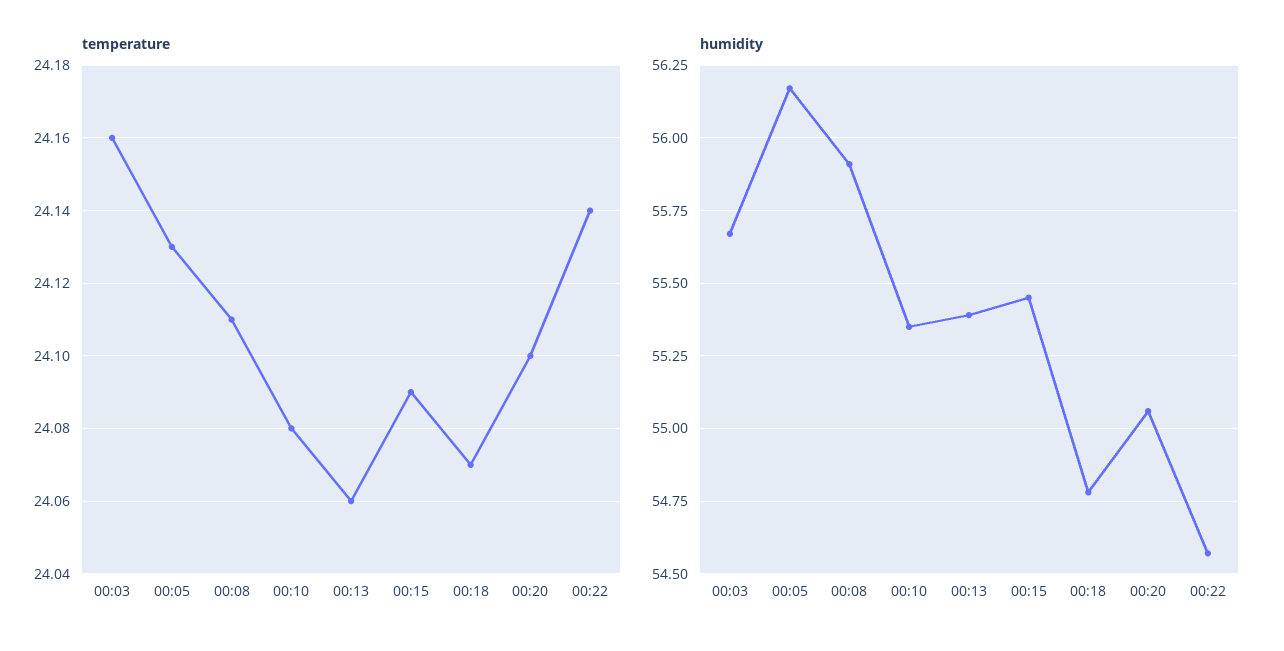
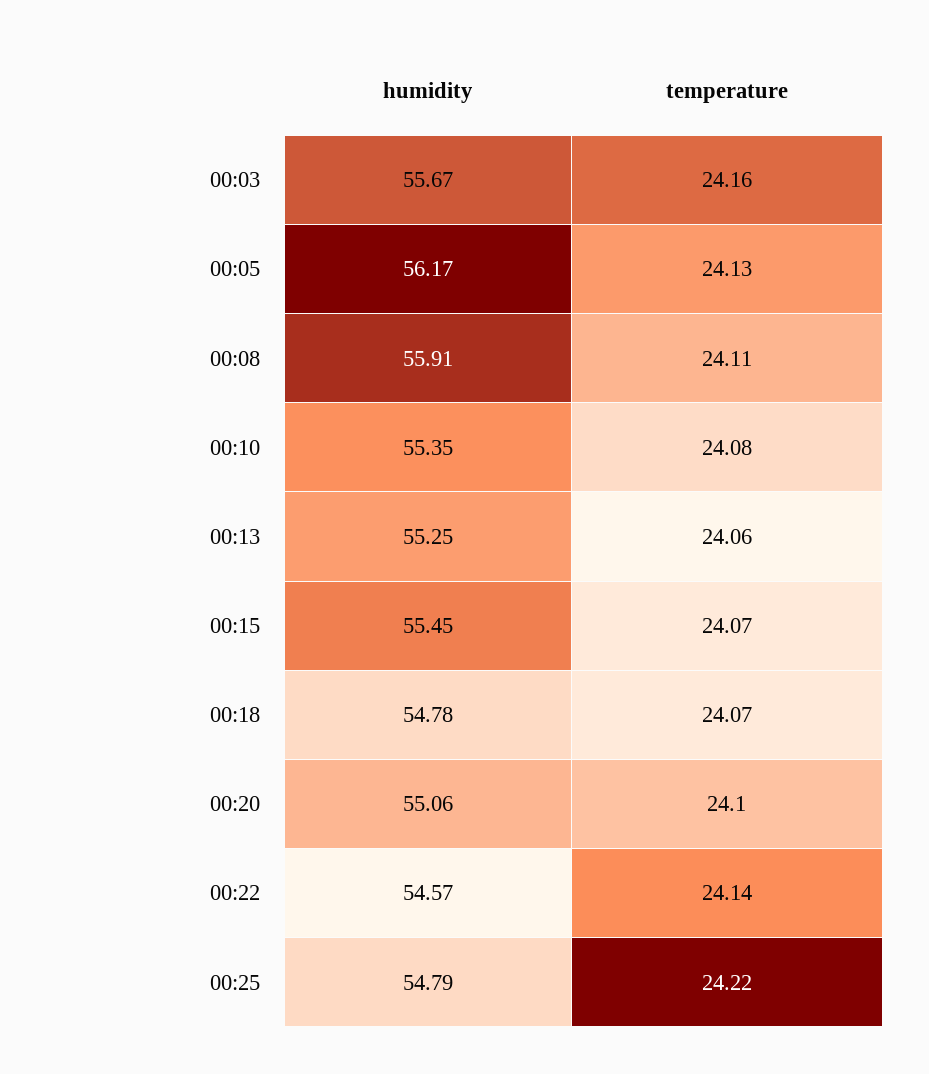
temperature, 00:15: 24.09 -> 24.07
humidity, 00:13: 55.4 -> 55.25
humidity, 00:25: none -> 54.79
temperature, 00:25: none -> 24.22

